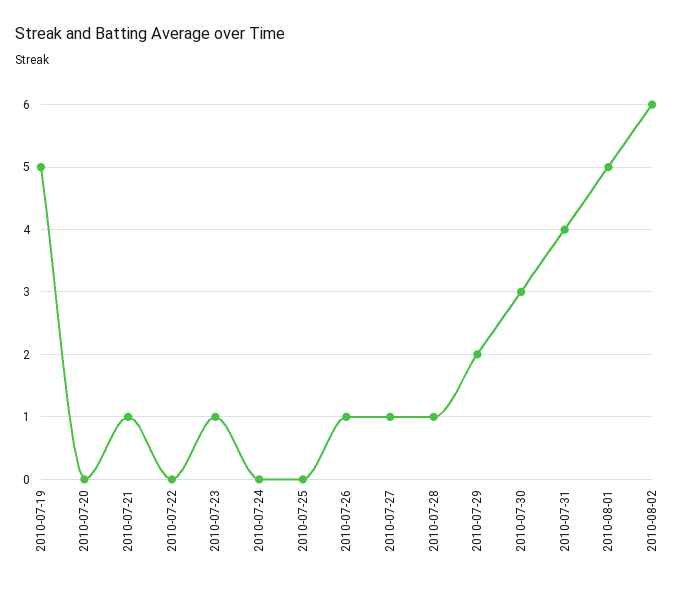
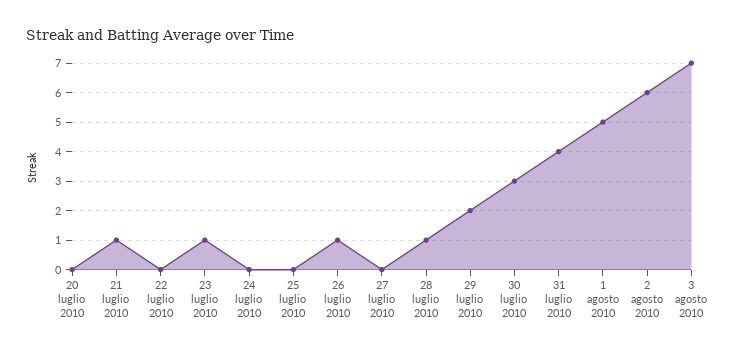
2010-07-19: 5 -> none
2010-07-27: 1 -> 0
3 agosto 2010: none -> 7

